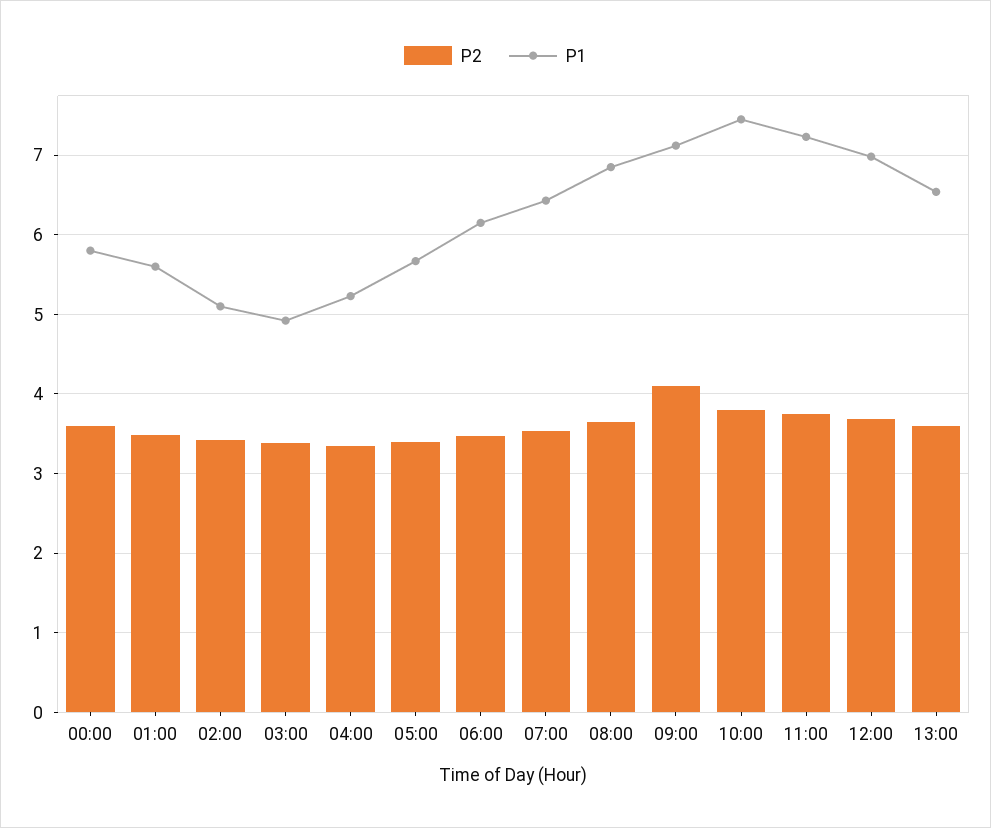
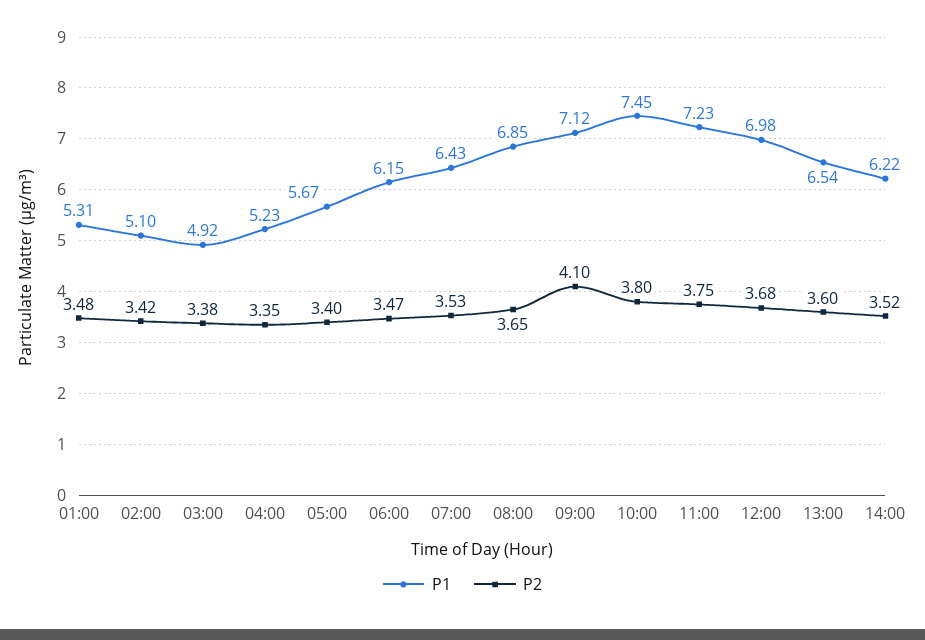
P2, 00:00: 3.6 -> none
P1, 00:00: 5.8 -> none
P1, 01:00: 5.6 -> 5.31
P1, 14:00: none -> 6.22
P2, 14:00: none -> 3.52

